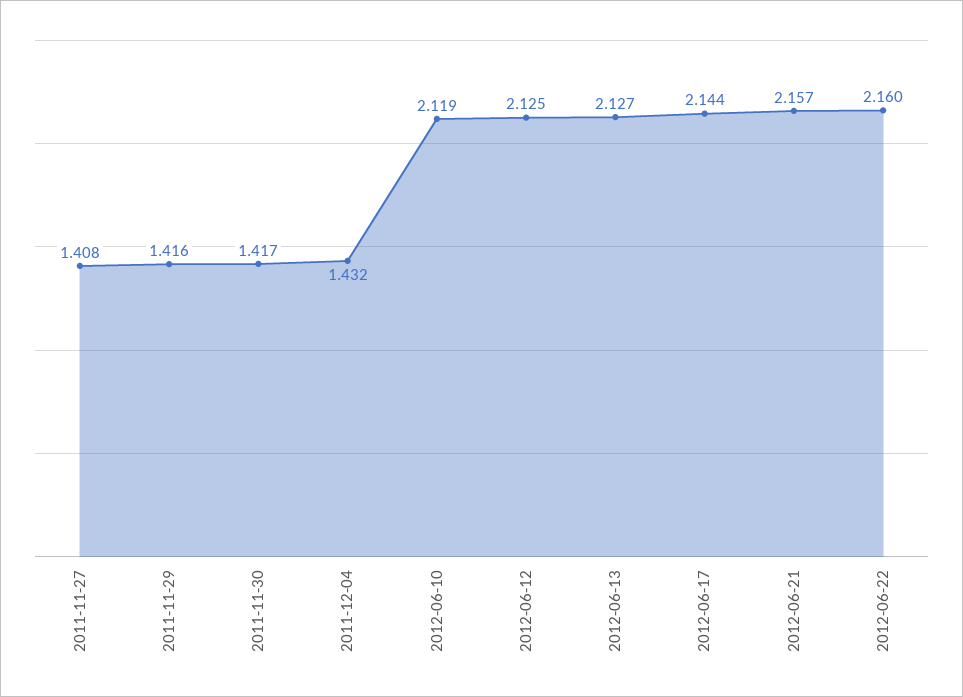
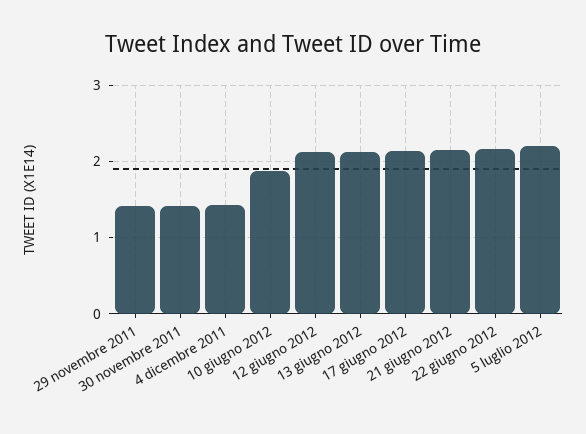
2011-11-27: 1.408 -> none
2012-06-10: 2.119 -> 1.9
5 luglio 2012: none -> 2.2

